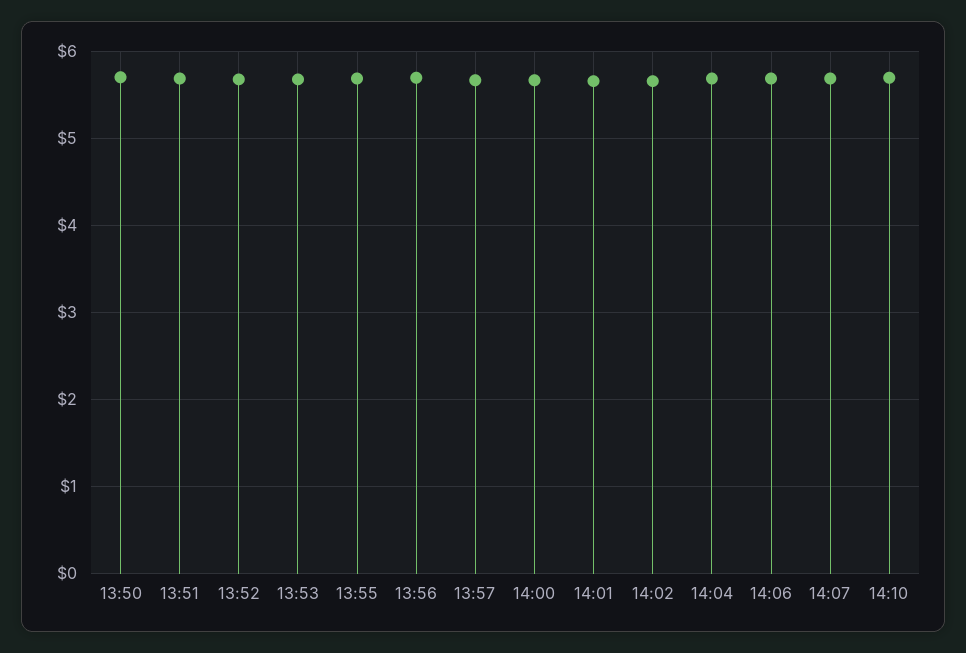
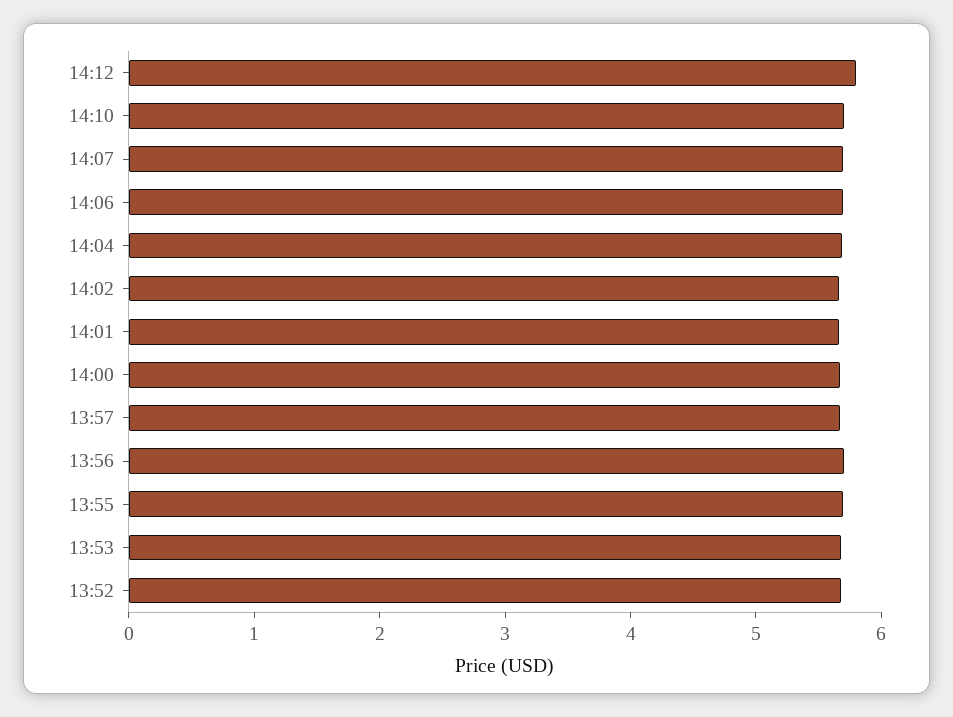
13:50: 5.7 -> none
13:51: 5.7 -> none
14:12: none -> 5.8

